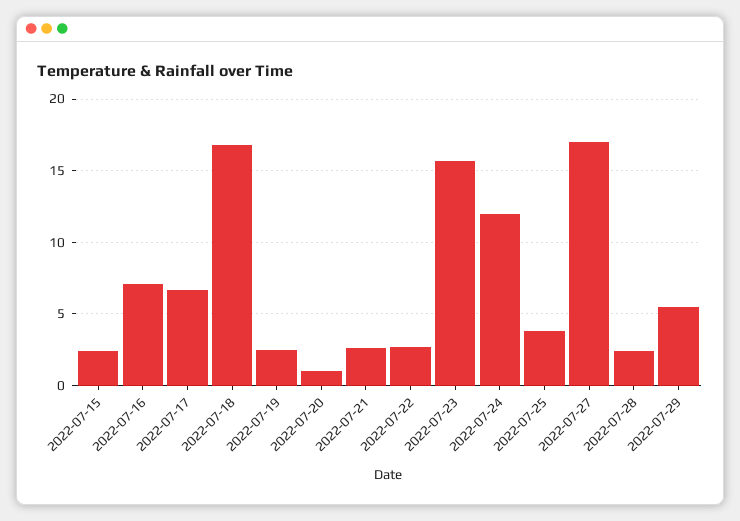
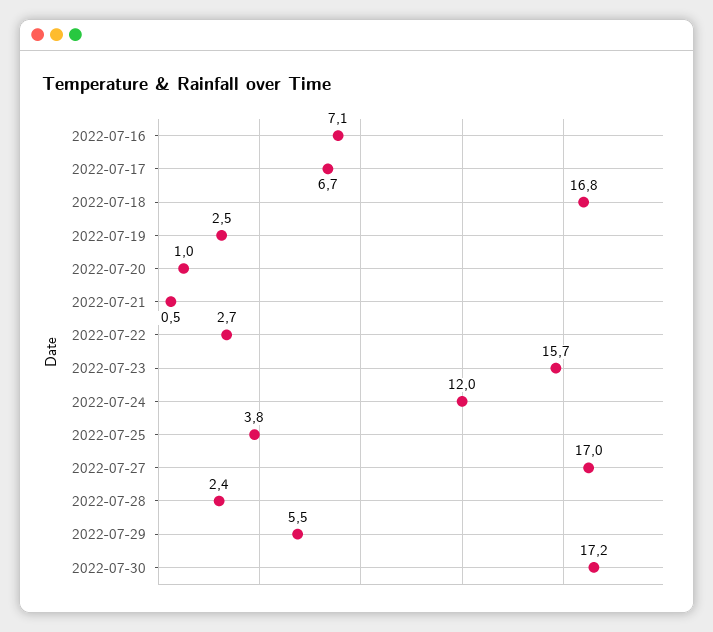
2022-07-15: 2.5 -> none
2022-07-21: 2.5 -> 0.5
2022-07-30: none -> 17.2

